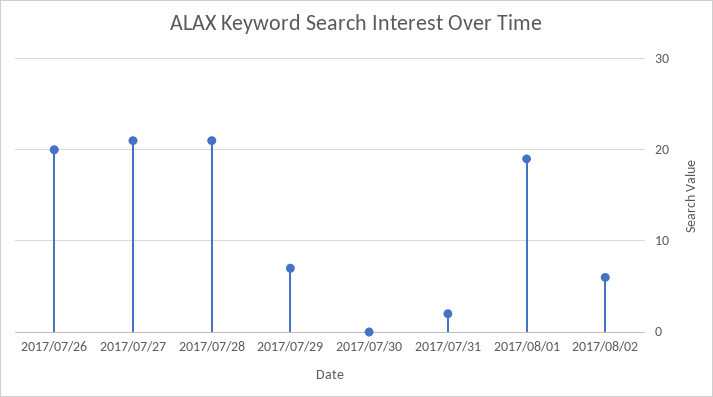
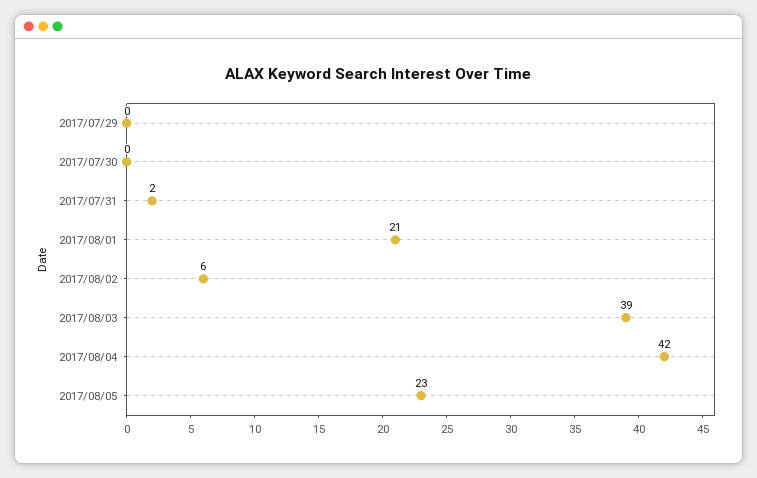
2017/07/26: 20 -> none
2017/07/27: 21 -> none
2017/07/28: 21 -> none
2017/07/29: 7 -> 0
2017/08/01: 19 -> 21
2017/08/03: none -> 39
2017/08/04: none -> 42
2017/08/05: none -> 23

